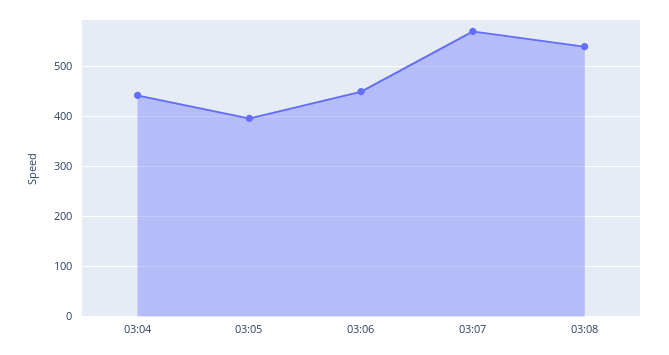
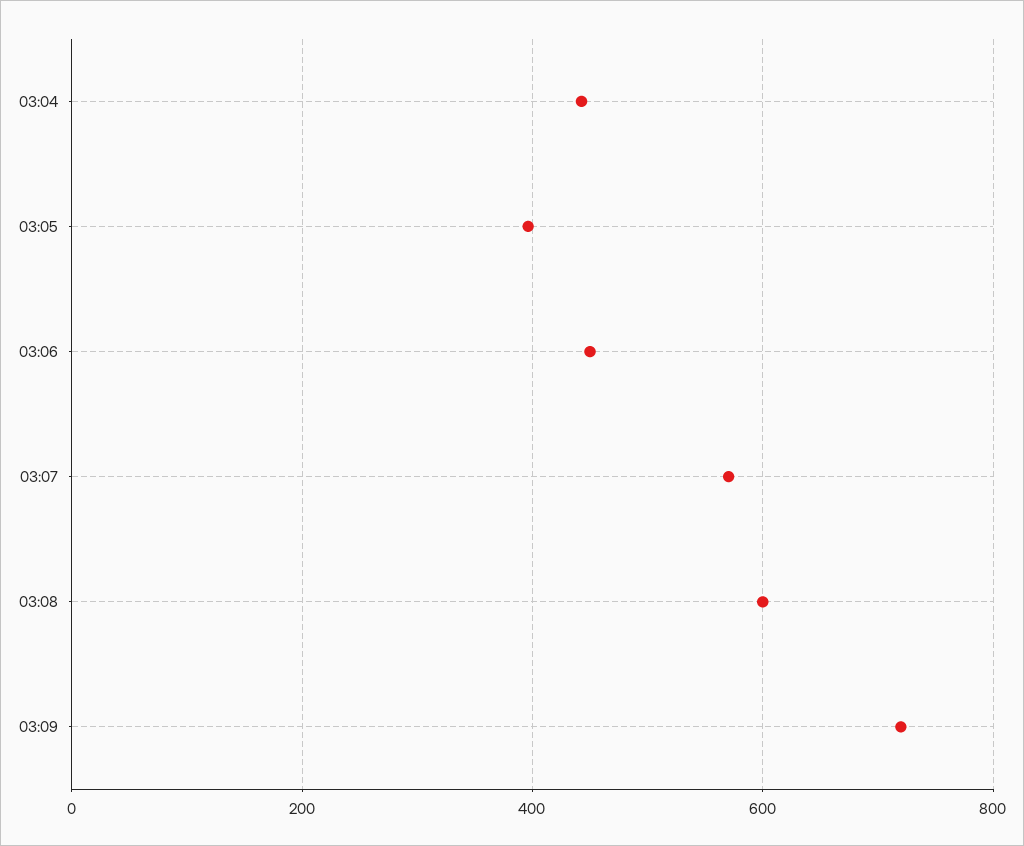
03:08: 540 -> 600
03:09: none -> 720

